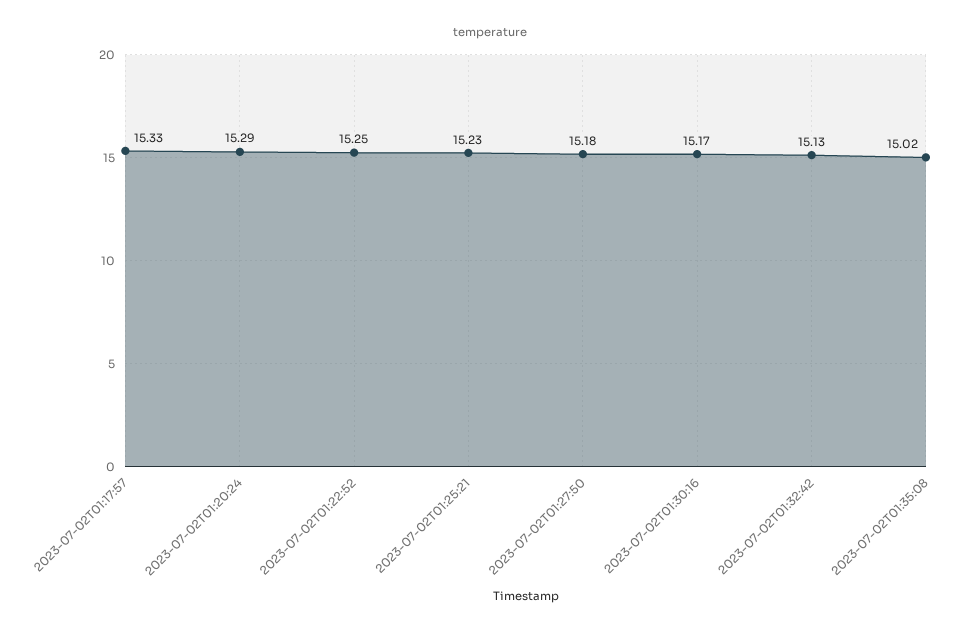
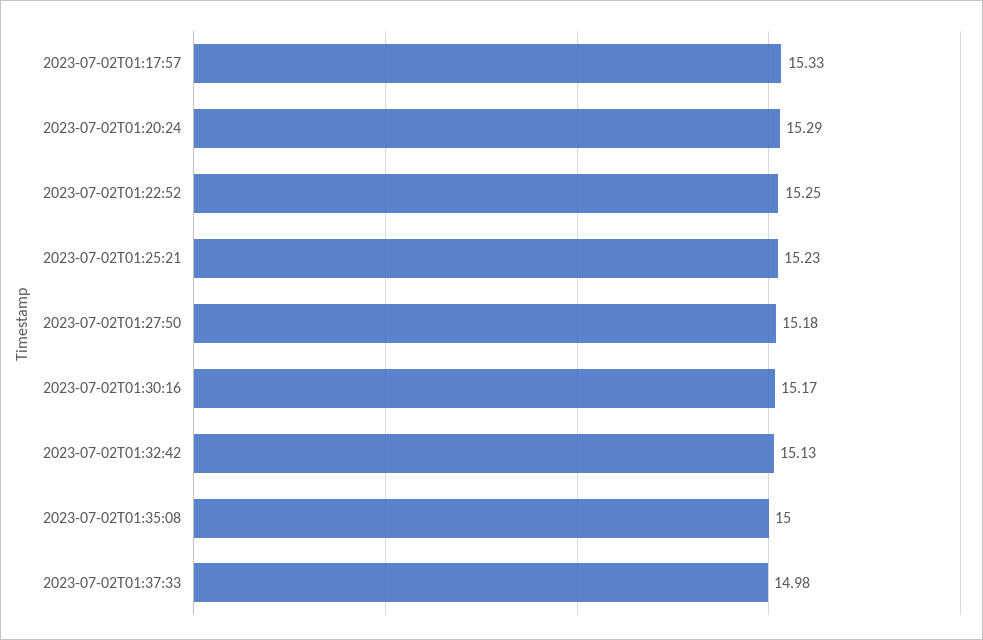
2023-07-02T01:35:08: 15.02 -> 15
2023-07-02T01:37:33: none -> 14.98

